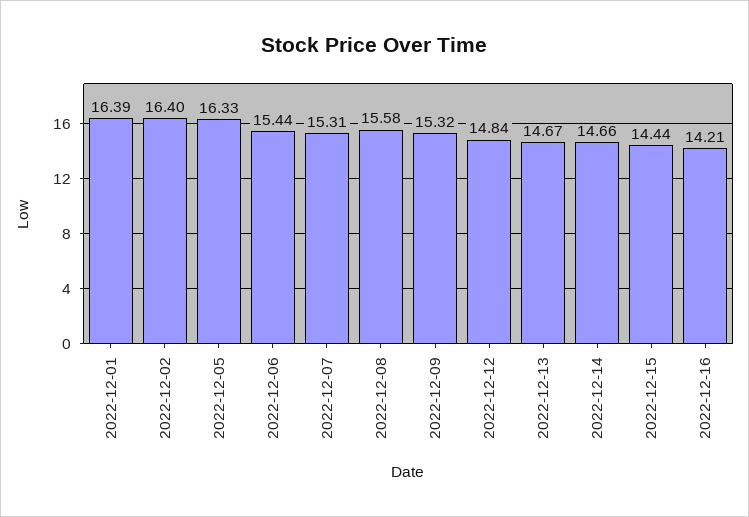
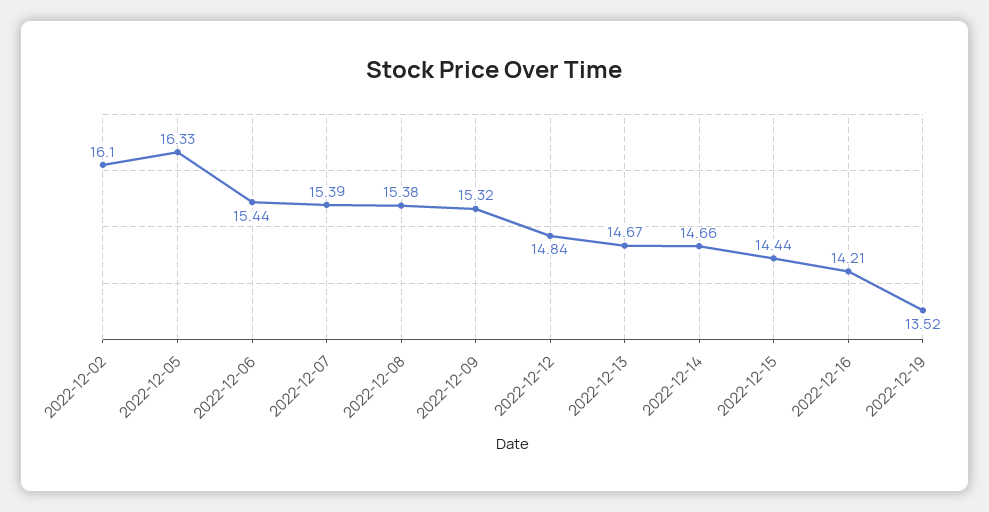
2022-12-01: 16.39 -> none
2022-12-02: 16.4 -> 16.1
2022-12-07: 15.31 -> 15.39
2022-12-08: 15.58 -> 15.38
2022-12-19: none -> 13.52

